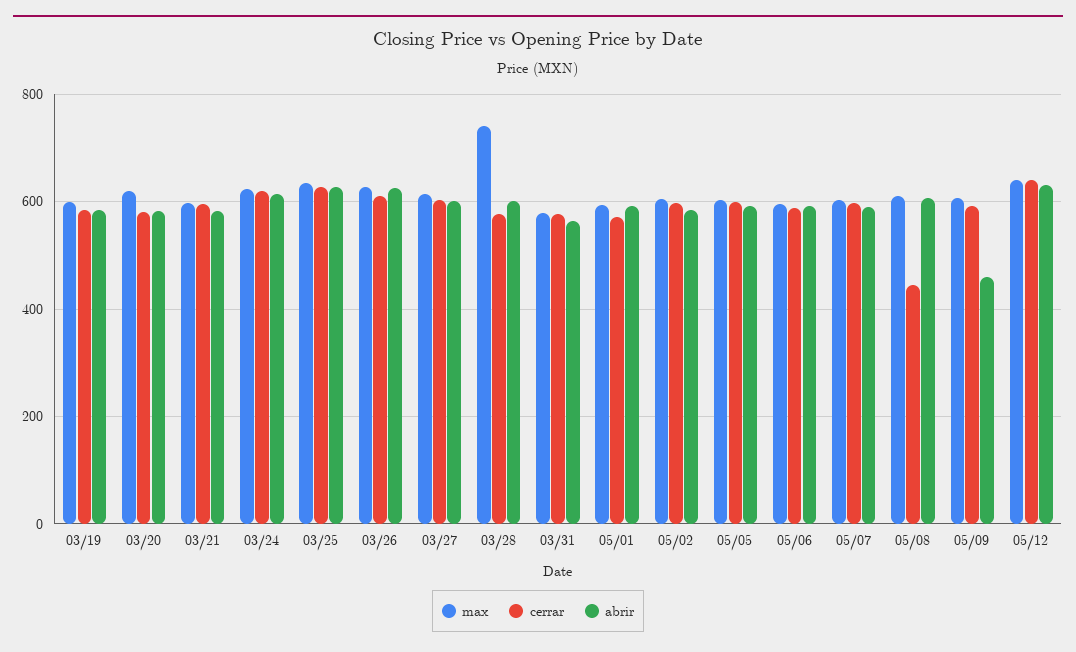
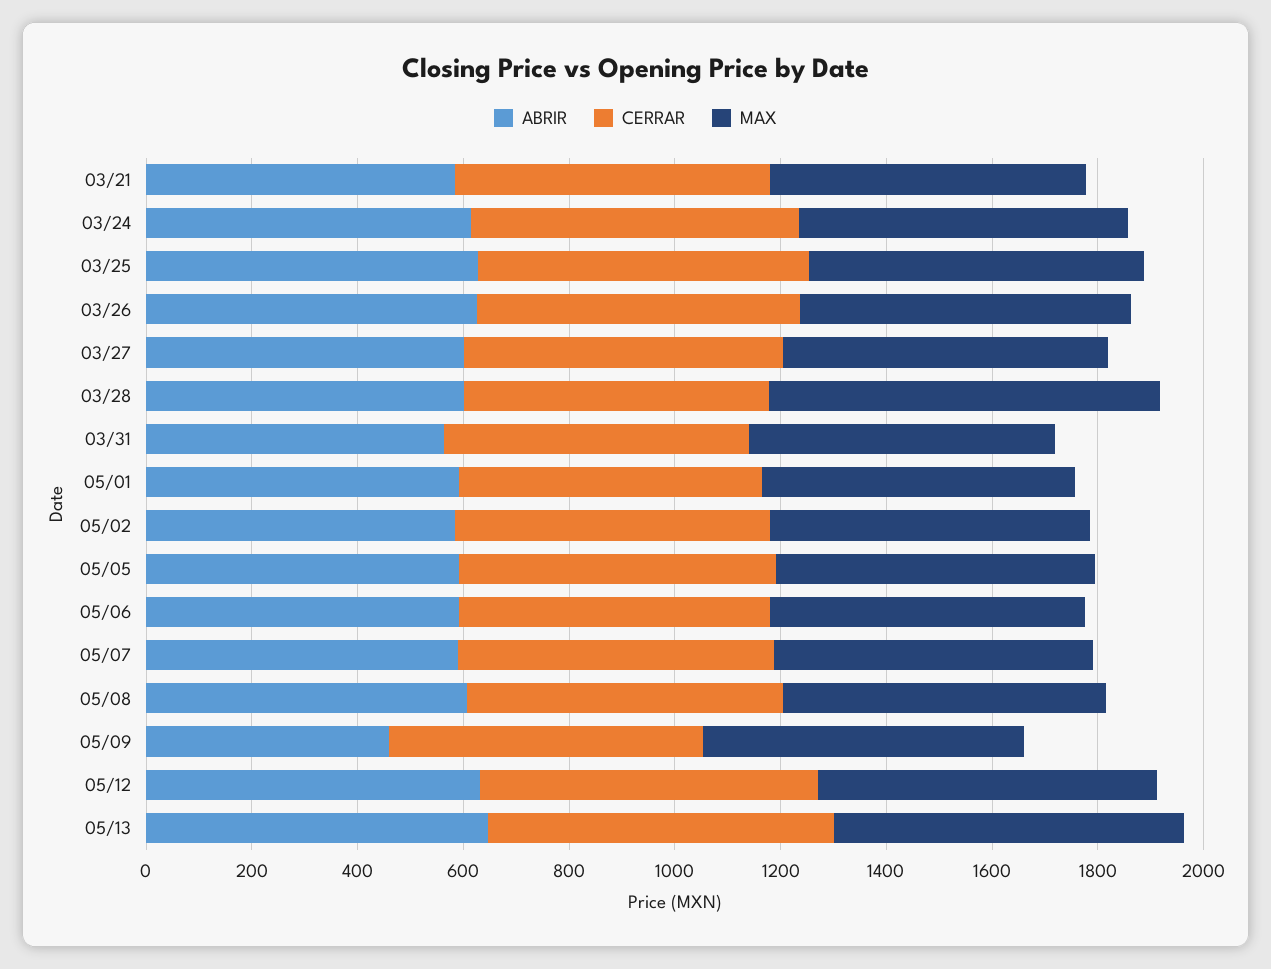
max, 03/19: 600 -> none
cerrar, 03/19: 580 -> none
abrir, 03/19: 580 -> none
max, 03/20: 620 -> none
cerrar, 03/20: 580 -> none
abrir, 03/20: 580 -> none
cerrar, 05/08: 440 -> 600
abrir, 05/13: none -> 650
cerrar, 05/13: none -> 650
max, 05/13: none -> 650

